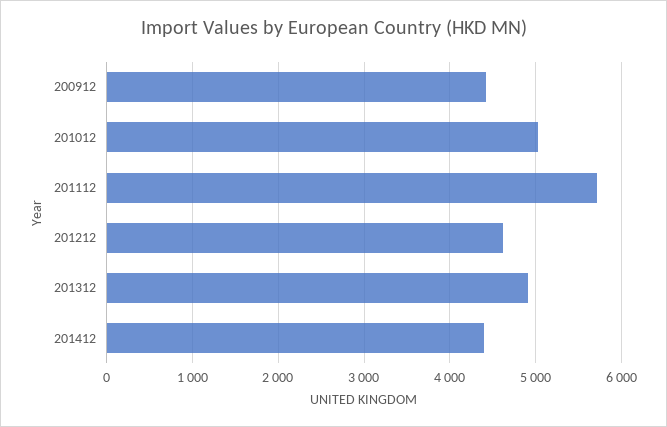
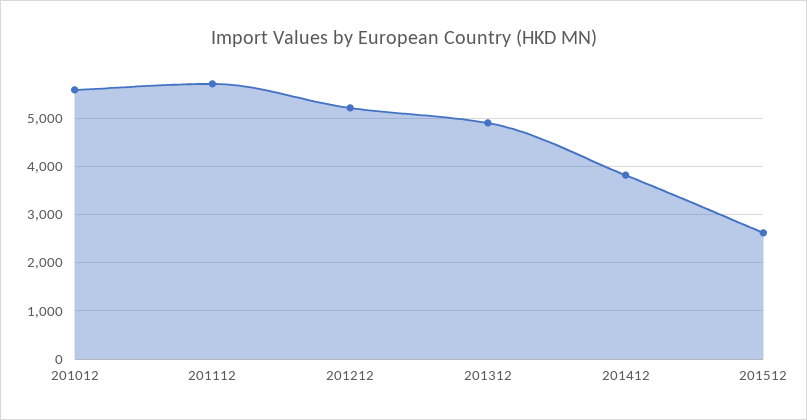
200912: 4400 -> none
201012: 5000 -> 5600
201212: 4600 -> 5200
201412: 4400 -> 3800
201512: none -> 2600

